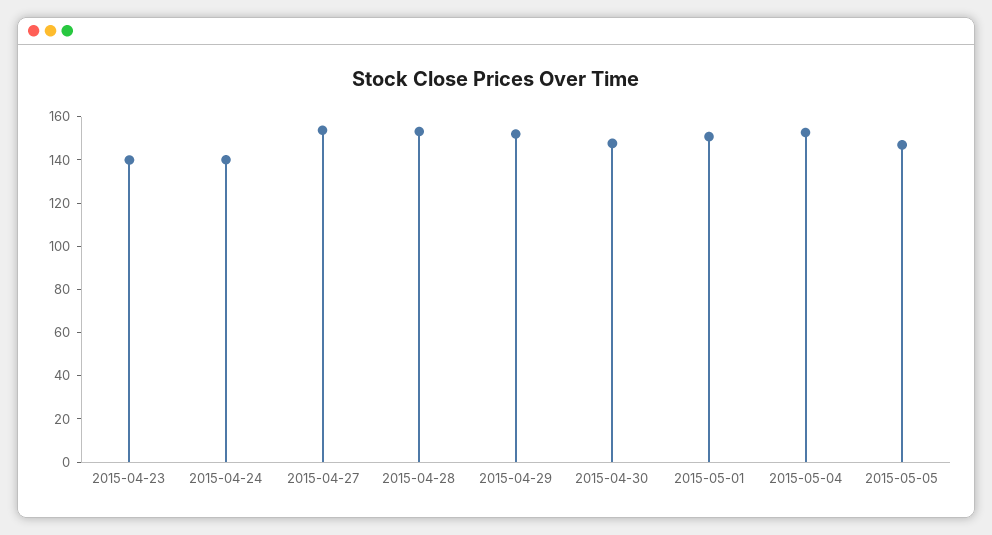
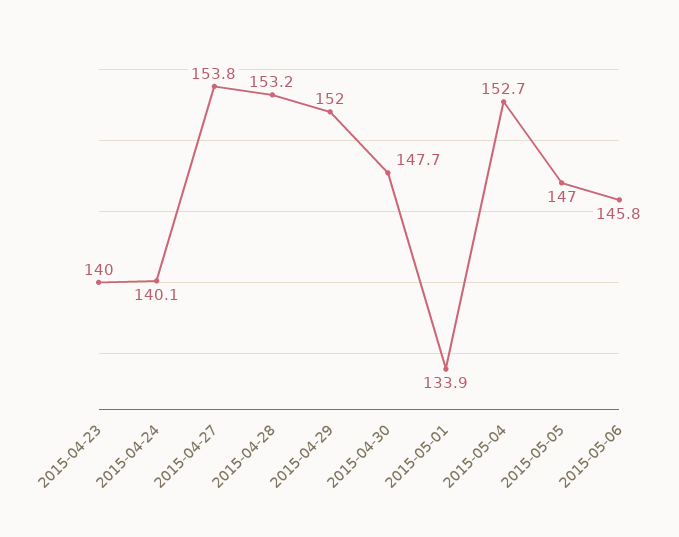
2015-05-01: 150 -> 133.9
2015-05-06: none -> 145.8

